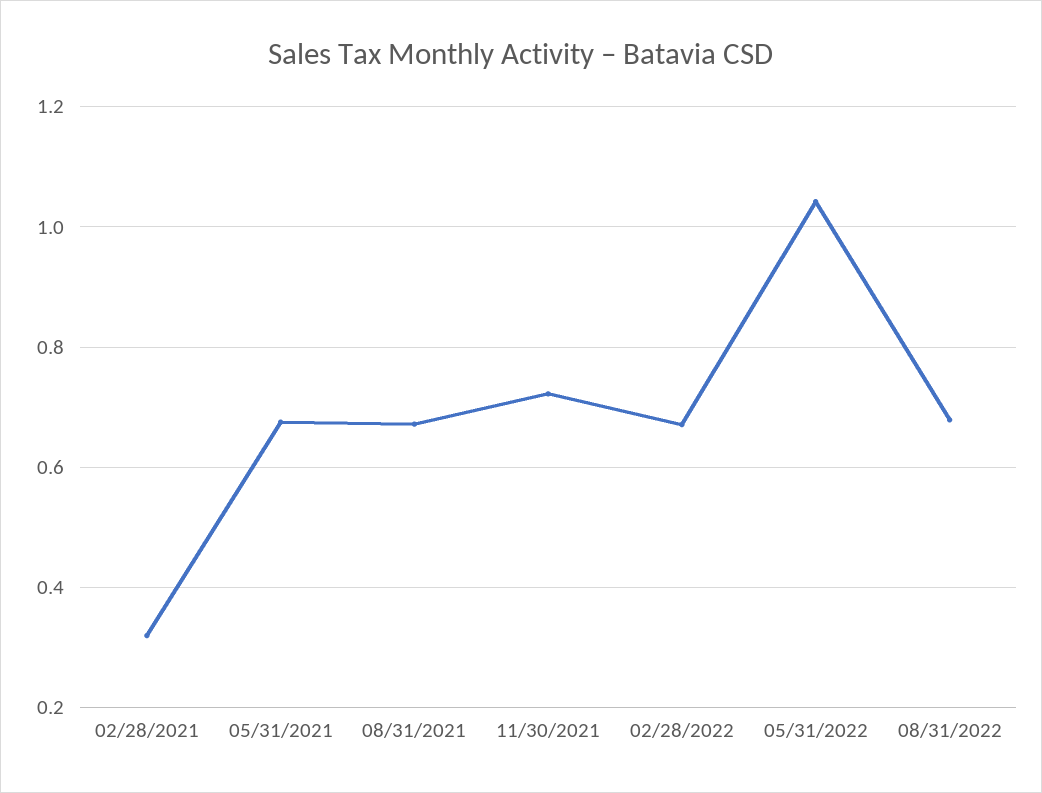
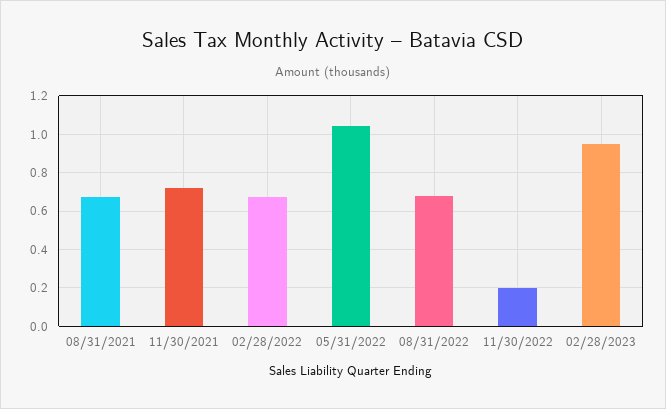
02/28/2021: 0.32 -> none
05/31/2021: 0.68 -> none
11/30/2022: none -> 0.2
02/28/2023: none -> 0.95

